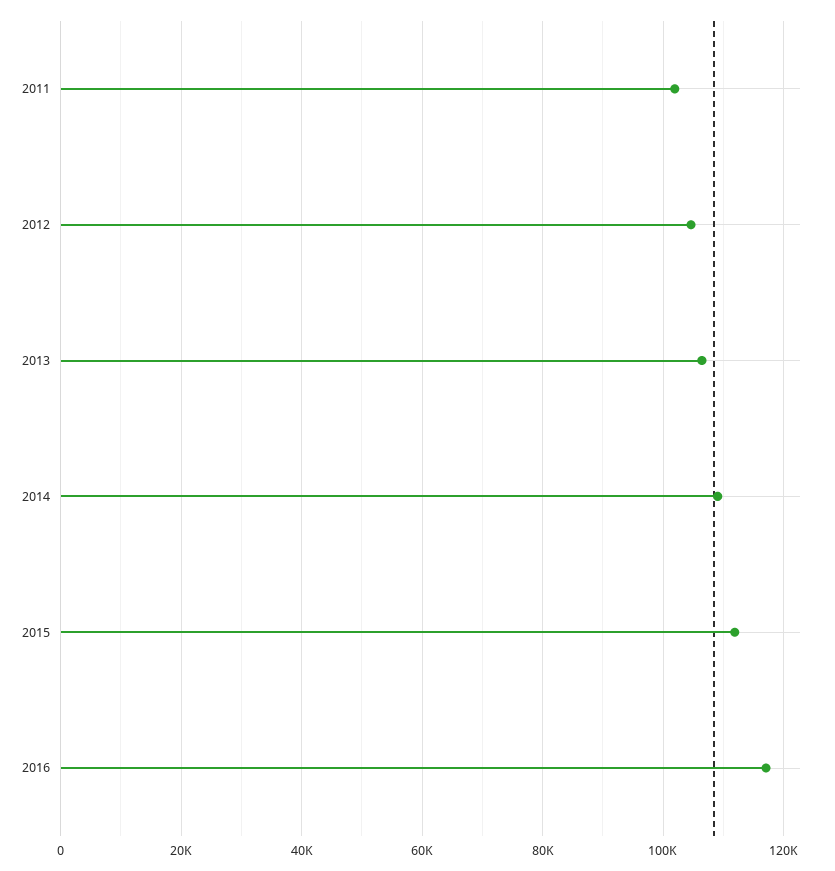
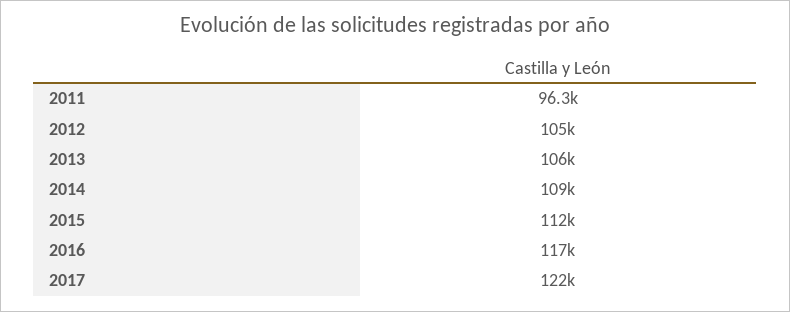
2011: 102000 -> 96300
2017: none -> 122000

